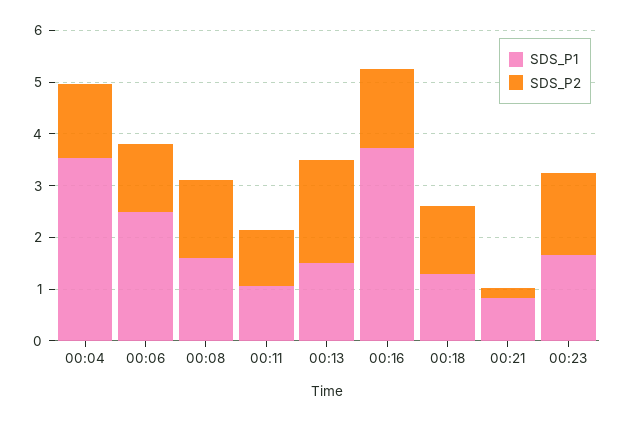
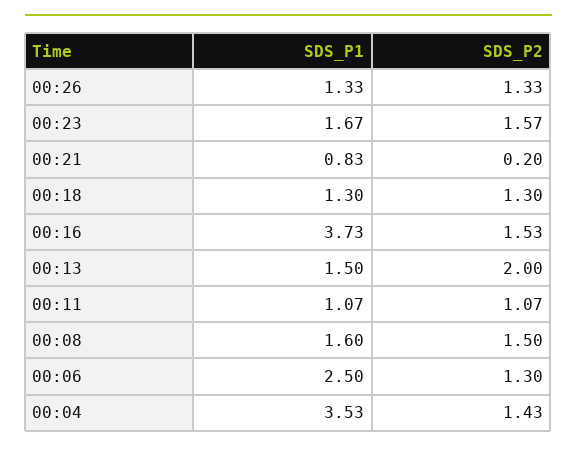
SDS_P1, 00:26: none -> 1.33
SDS_P2, 00:26: none -> 1.33

